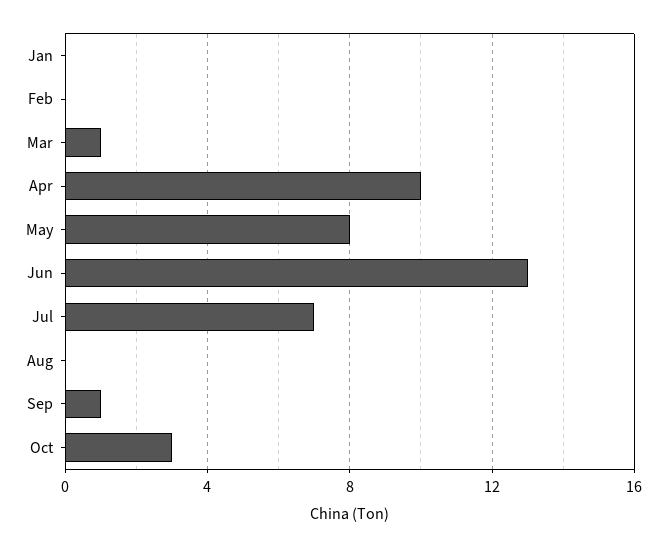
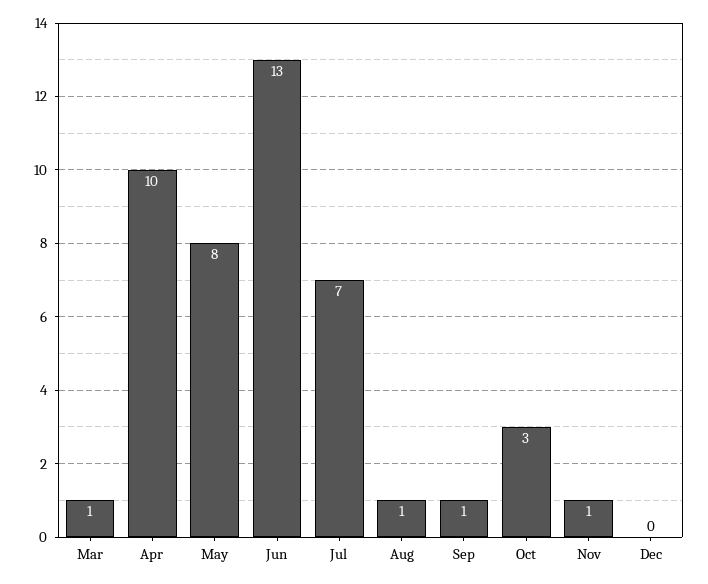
Jan: 0 -> none
Feb: 0 -> none
Aug: 0 -> 1
Nov: none -> 1
Dec: none -> 0

